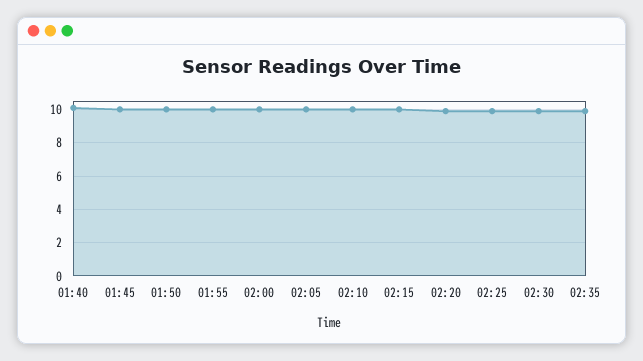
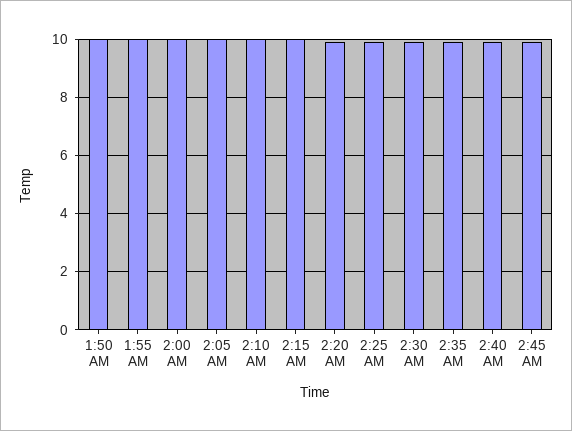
01:40: 10 -> none
01:45: 10 -> none
2:40 AM: none -> 10
2:45 AM: none -> 10

